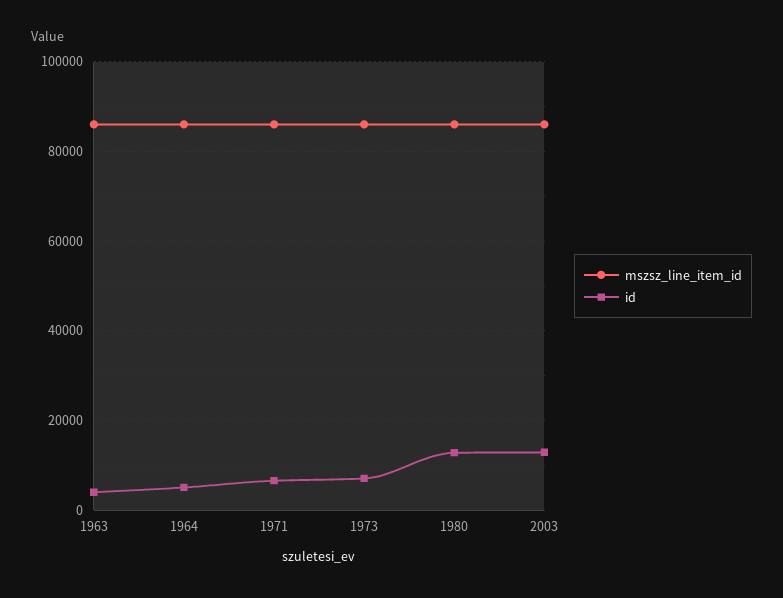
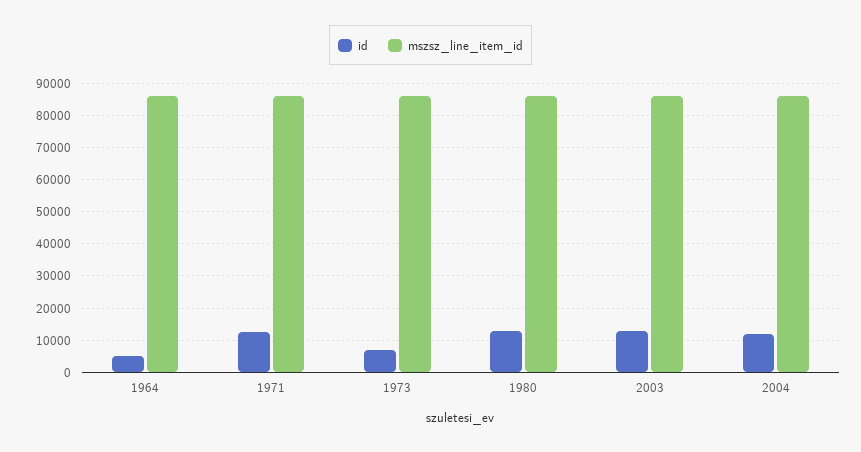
mszsz_line_item_id, 1963: 86000 -> none
id, 1963: 4000 -> none
id, 1971: 6000 -> 12000
id, 2004: none -> 12000
mszsz_line_item_id, 2004: none -> 86000

